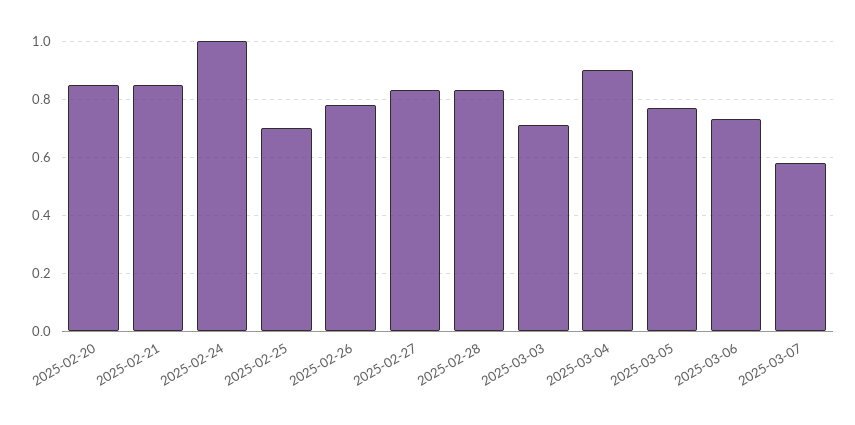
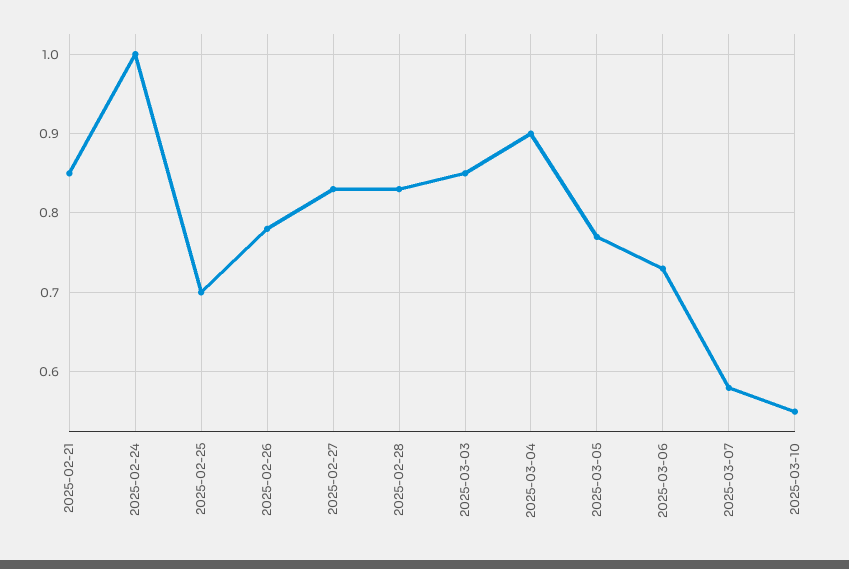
2025-02-20: 0.85 -> none
2025-03-03: 0.7 -> 0.85
2025-03-10: none -> 0.55

